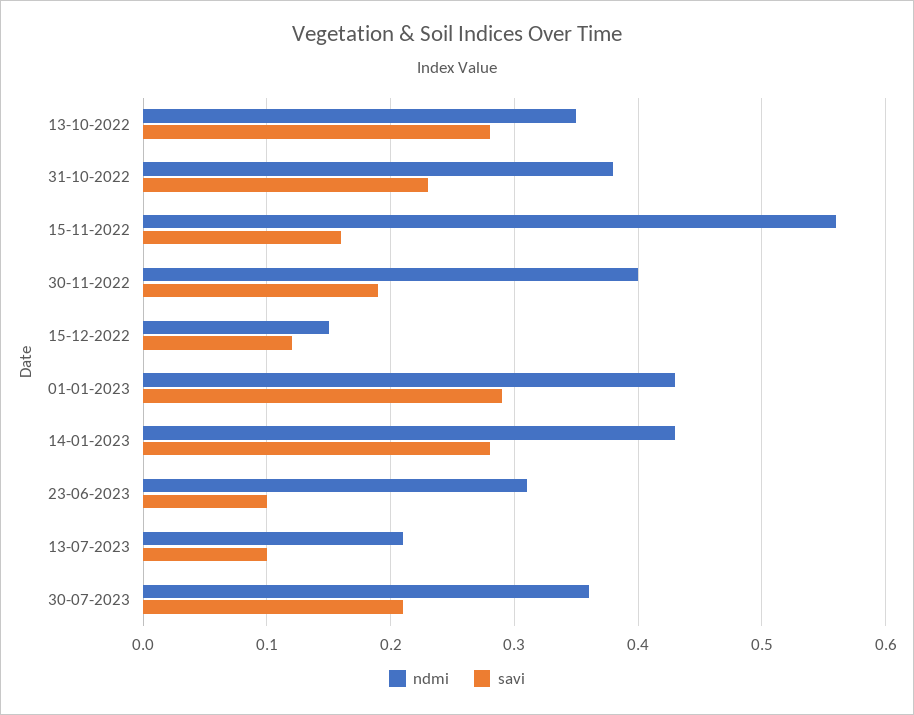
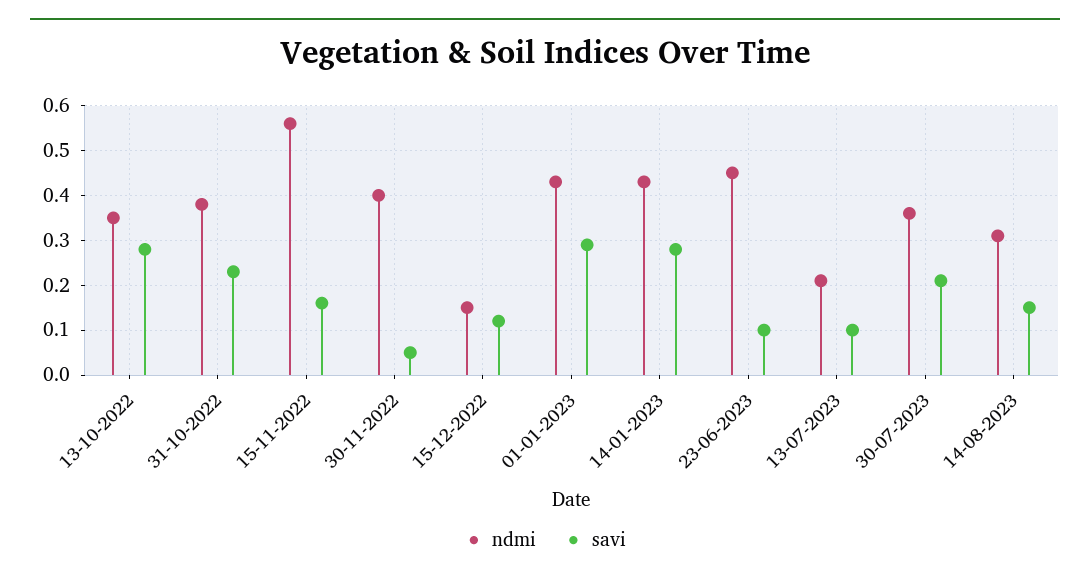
savi, 30-11-2022: 0.19 -> 0.05
ndmi, 23-06-2023: 0.31 -> 0.45
ndmi, 14-08-2023: none -> 0.3
savi, 14-08-2023: none -> 0.15

